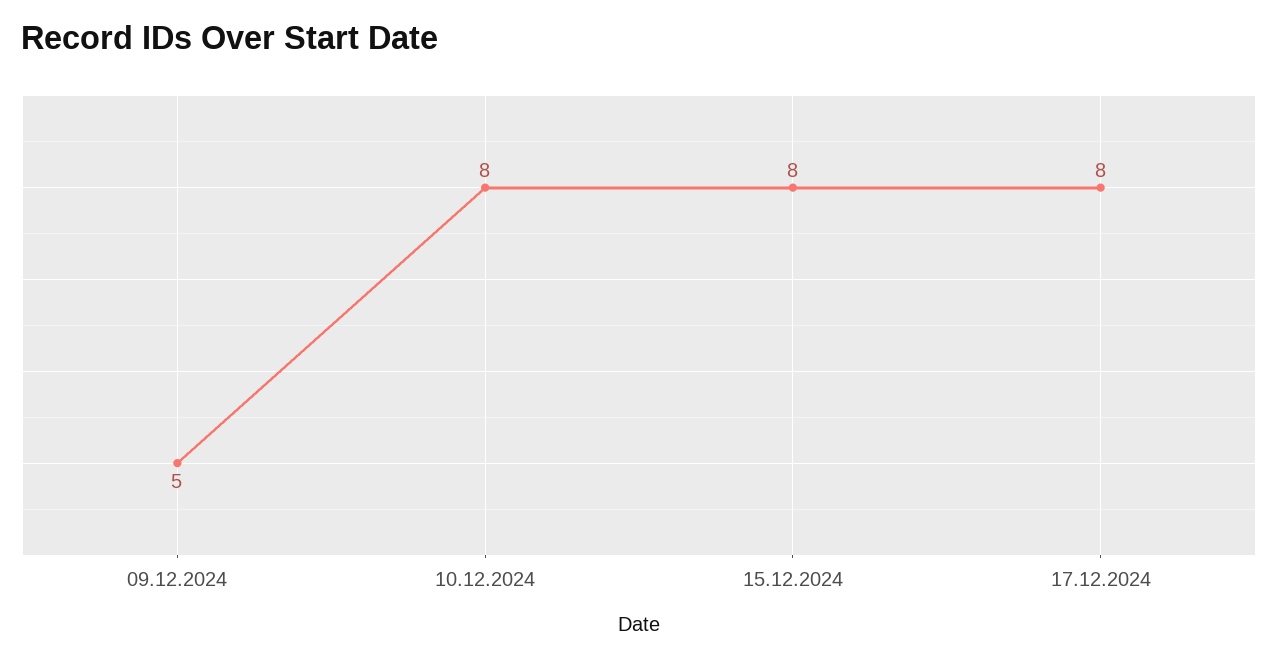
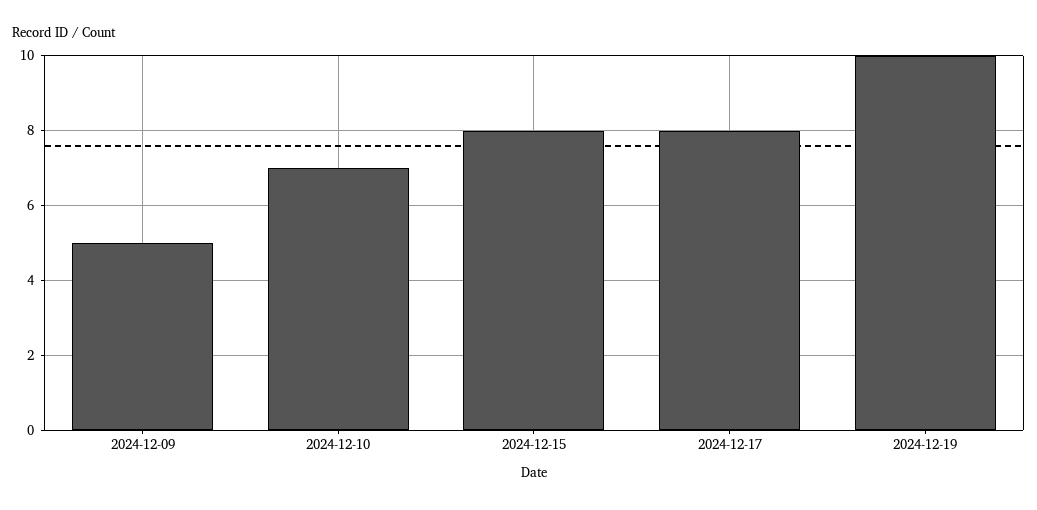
10.12.2024: 8 -> 7
2024-12-19: none -> 10

